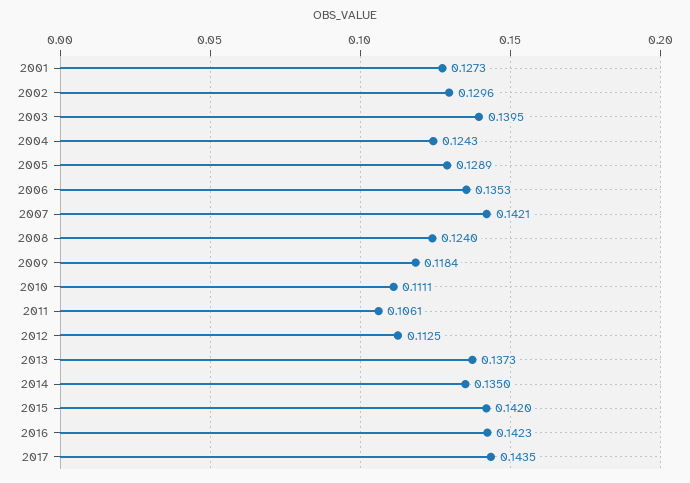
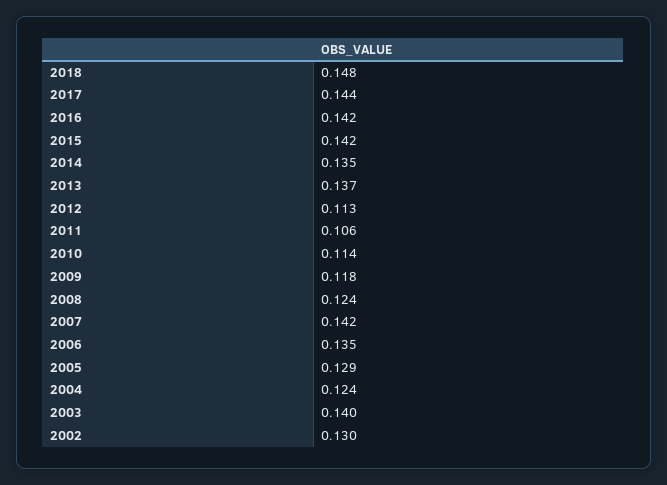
2001: 0.1273 -> none
2010: 0.1111 -> 0.114
2018: none -> 0.148

